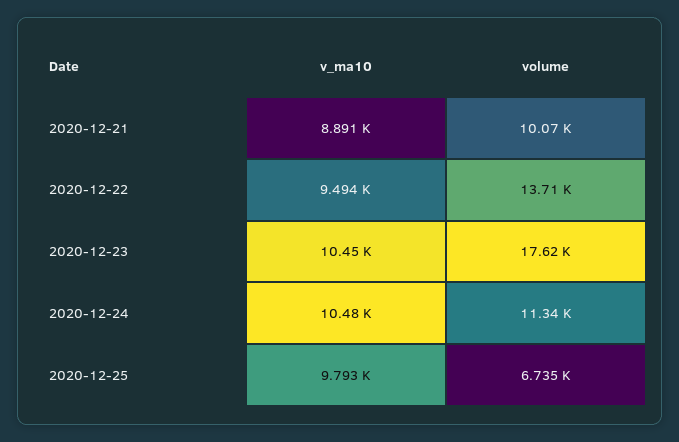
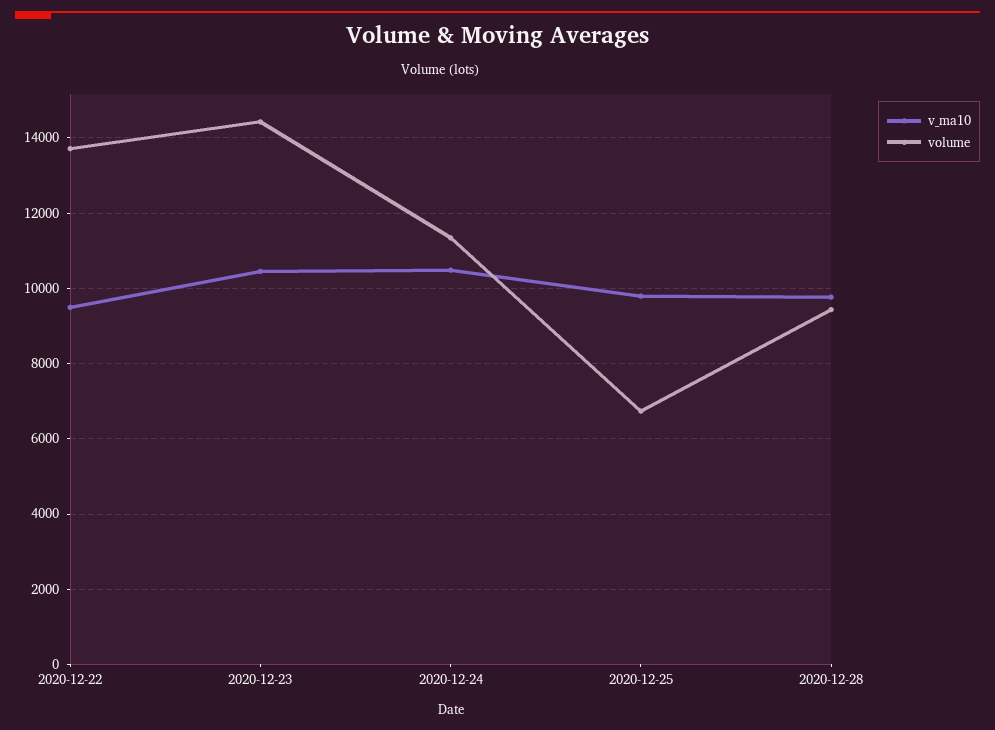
v_ma10, 2020-12-21: 8891 -> none
volume, 2020-12-21: 10070 -> none
volume, 2020-12-23: 17620 -> 14400
v_ma10, 2020-12-28: none -> 9800
volume, 2020-12-28: none -> 9400

